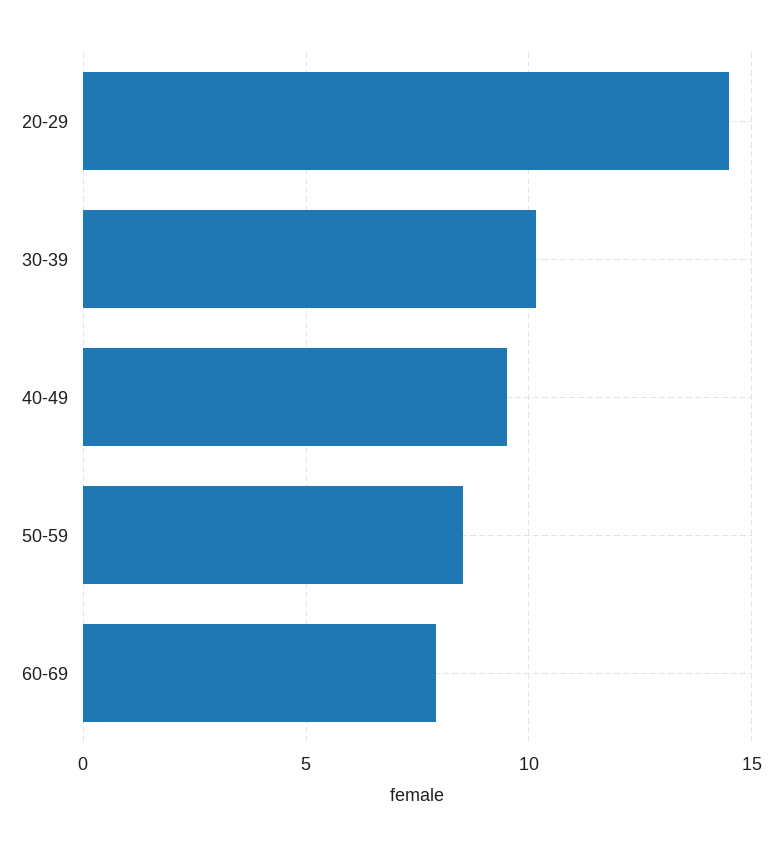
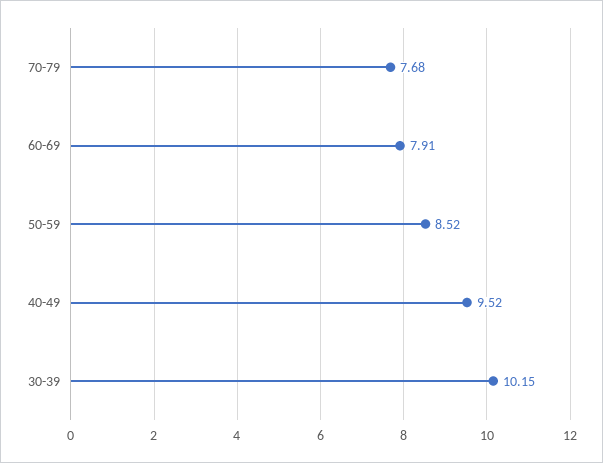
20-29: 14.5 -> none
70-79: none -> 7.68

